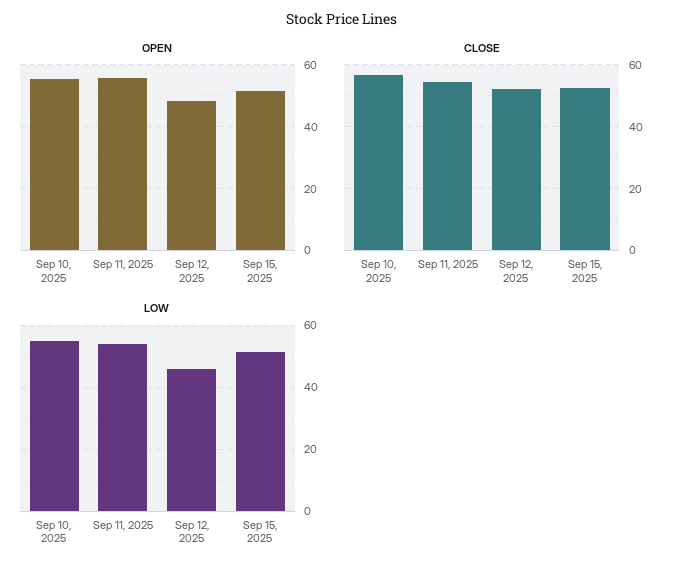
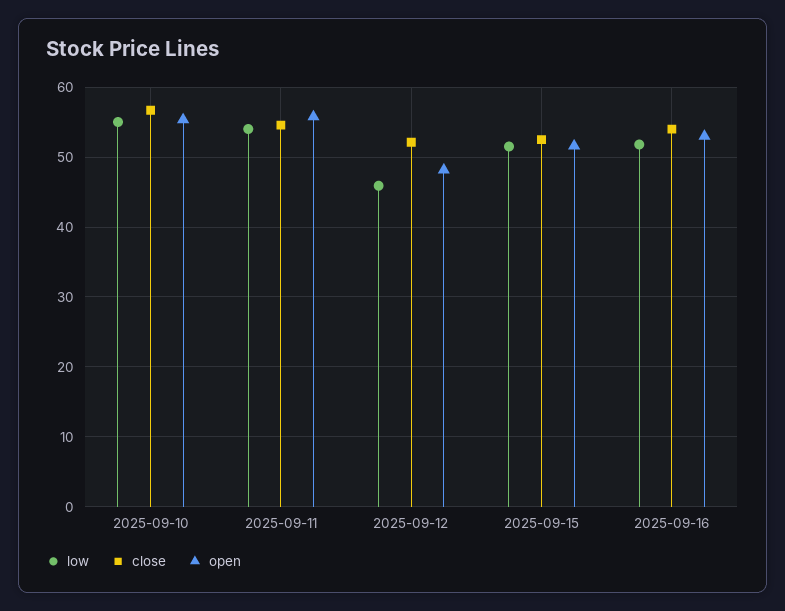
LOW, 2025-09-16: none -> 52
CLOSE, 2025-09-16: none -> 54
OPEN, 2025-09-16: none -> 53

